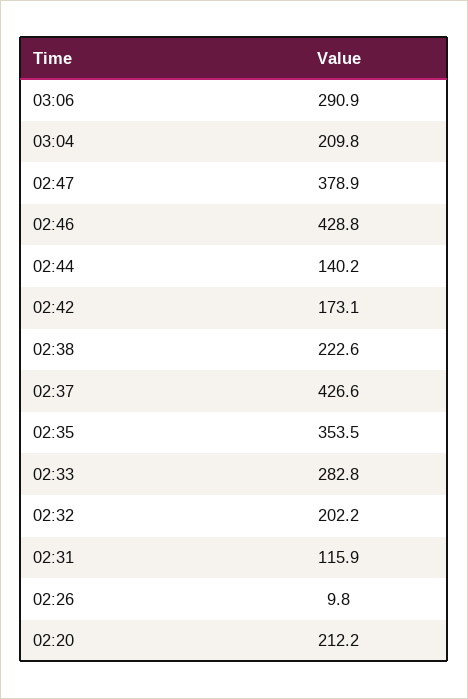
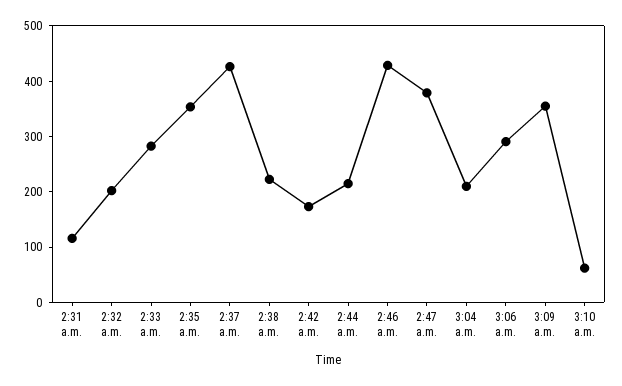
02:44: 140.2 -> 220
02:26: 9.8 -> none
02:20: 212.2 -> none
3:09 a.m.: none -> 360
3:10 a.m.: none -> 60

